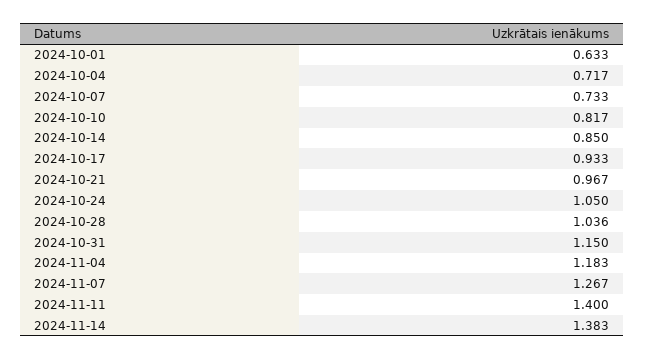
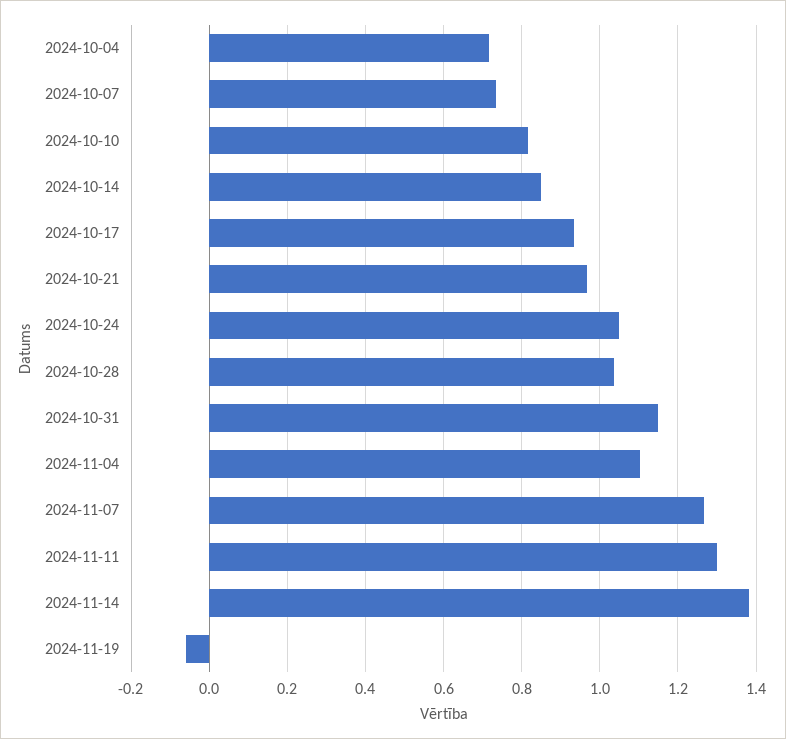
2024-10-01: 0.633 -> none
2024-11-04: 1.183 -> 1.1
2024-11-11: 1.4 -> 1.3
2024-11-19: none -> -0.06

